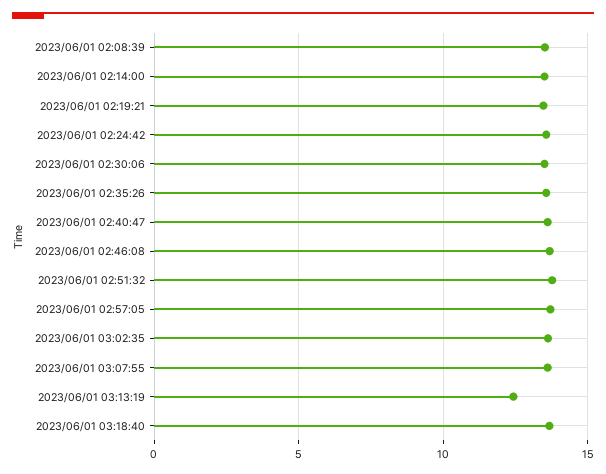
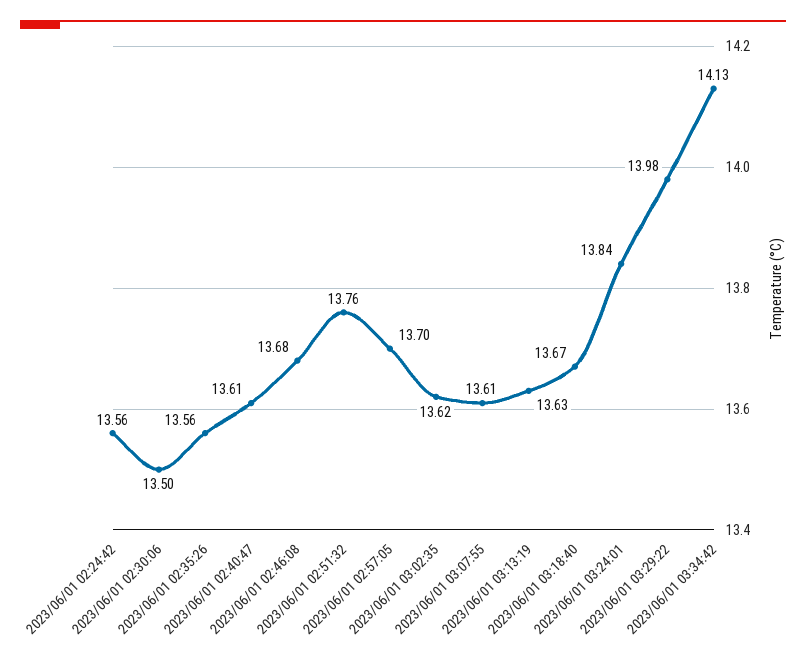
2023/06/01 02:08:39: 13.5 -> none
2023/06/01 02:14:00: 13.5 -> none
2023/06/01 02:19:21: 13.5 -> none
2023/06/01 03:13:19: 12.5 -> 13.63
2023/06/01 03:24:01: none -> 13.84
2023/06/01 03:29:22: none -> 13.98
2023/06/01 03:34:42: none -> 14.13

